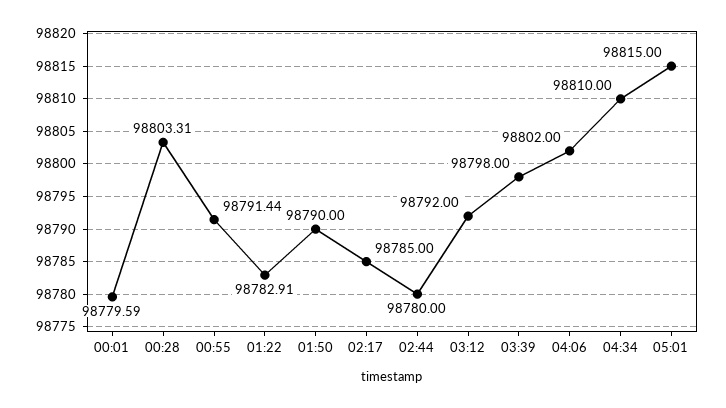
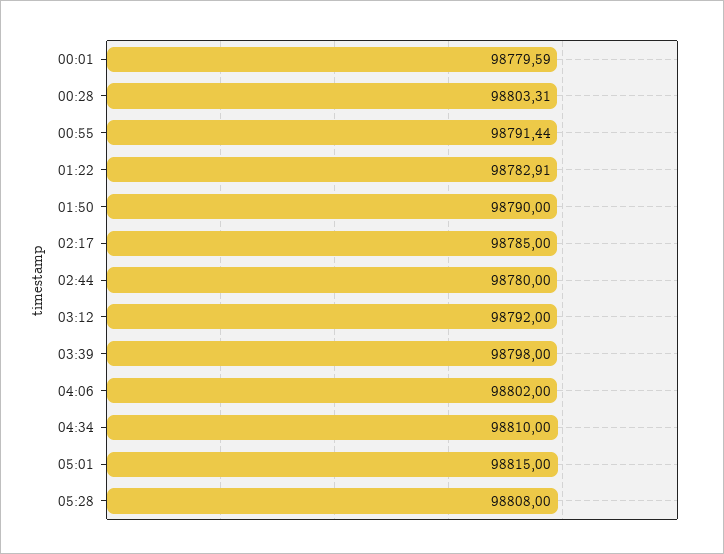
05:28: none -> 98808

